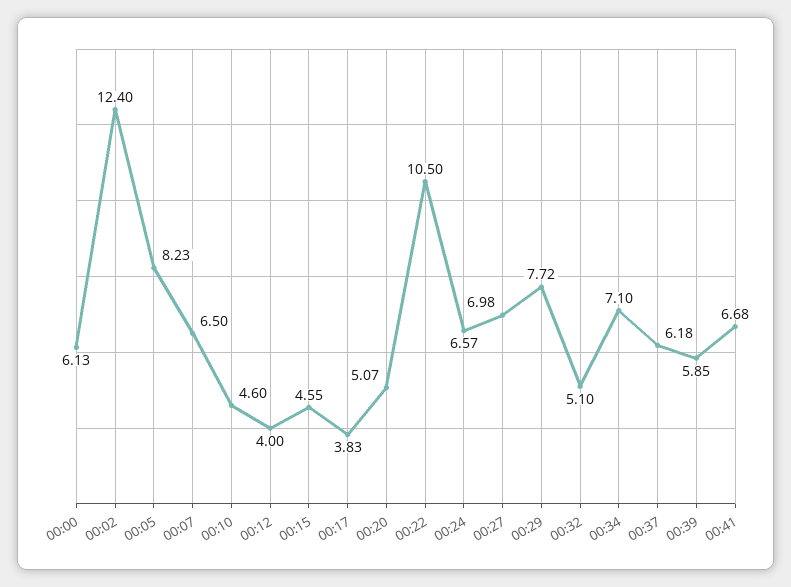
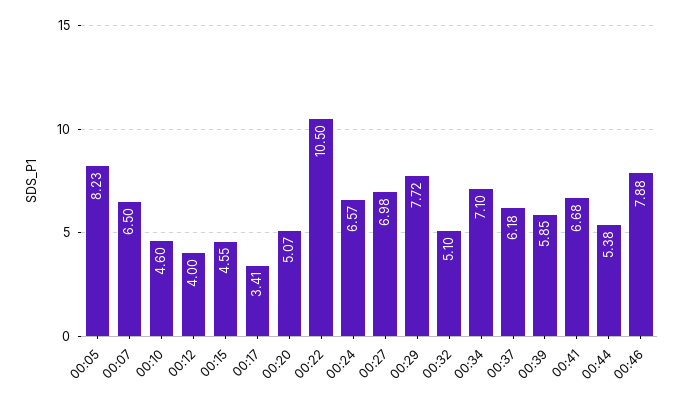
00:00: 6.13 -> none
00:02: 12.4 -> none
00:17: 3.83 -> 3.41
00:44: none -> 5.38
00:46: none -> 7.88

